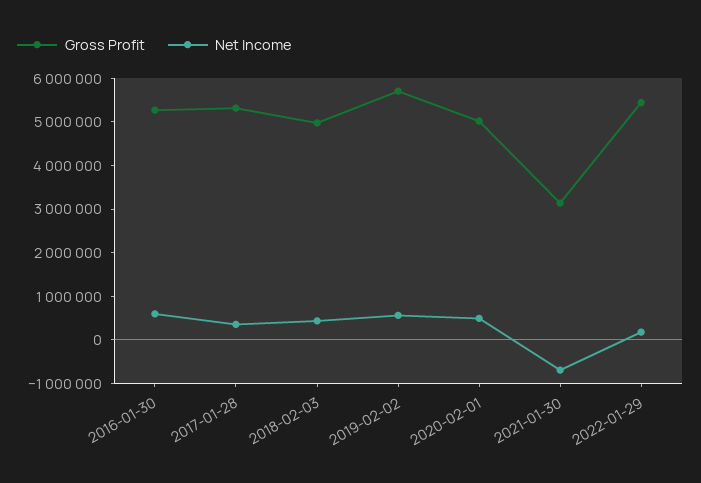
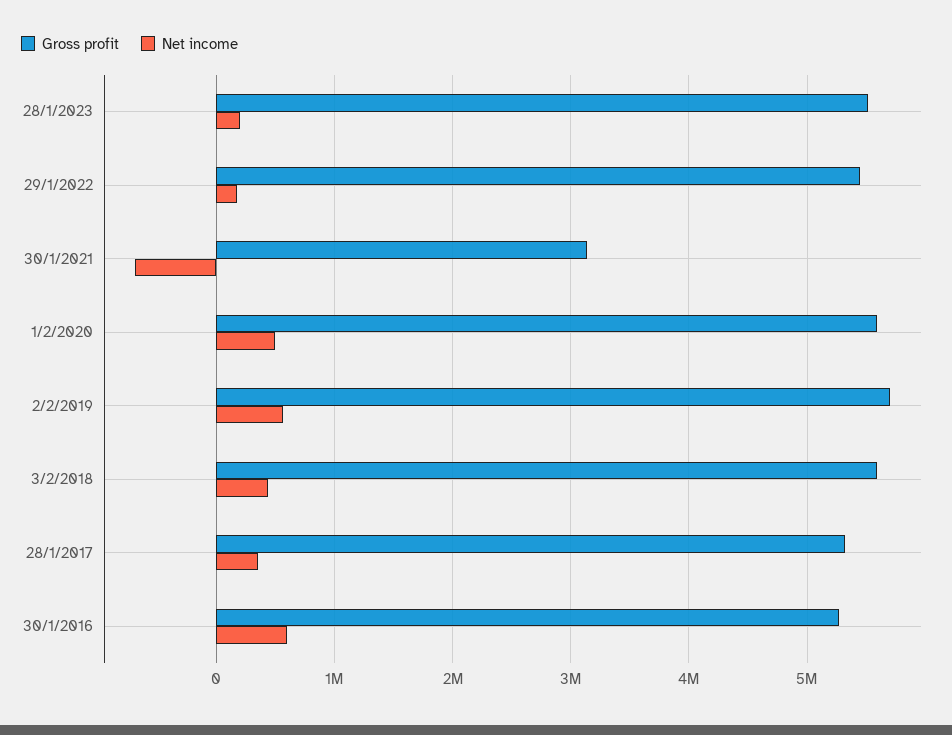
Gross Profit, 2018-02-03: 5000000 -> 5600000
Gross Profit, 2020-02-01: 5000000 -> 5600000
Gross Profit, 28/1/2023: none -> 5500000
Net Income, 28/1/2023: none -> 200000

